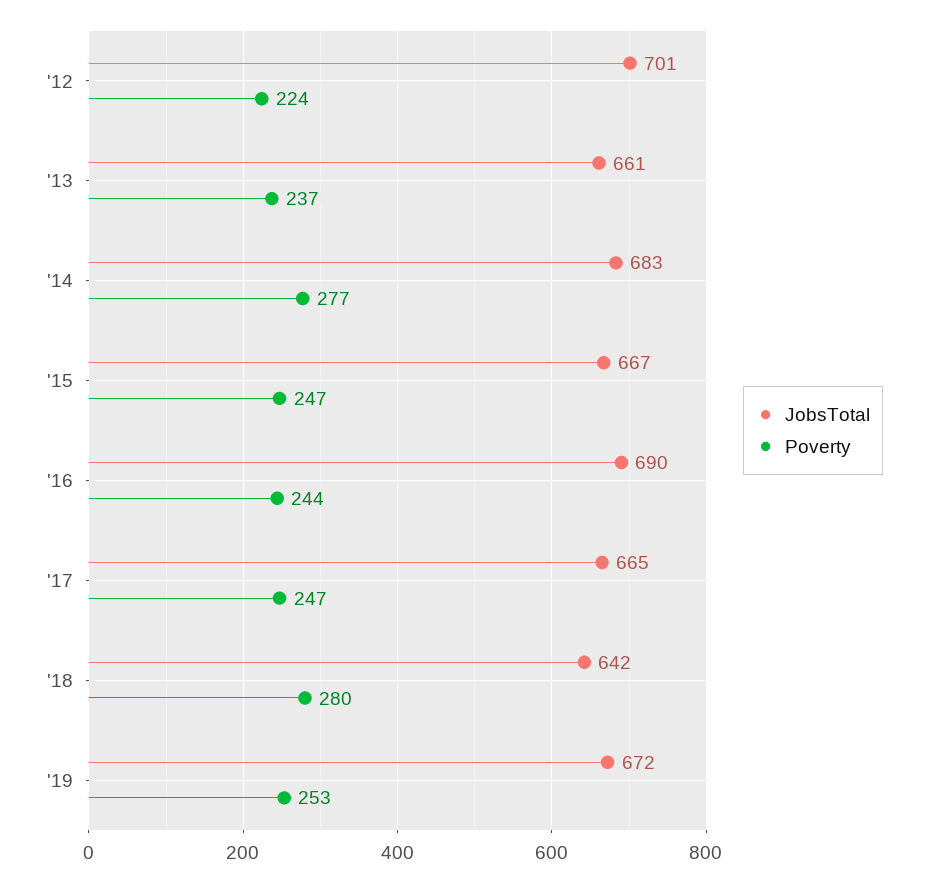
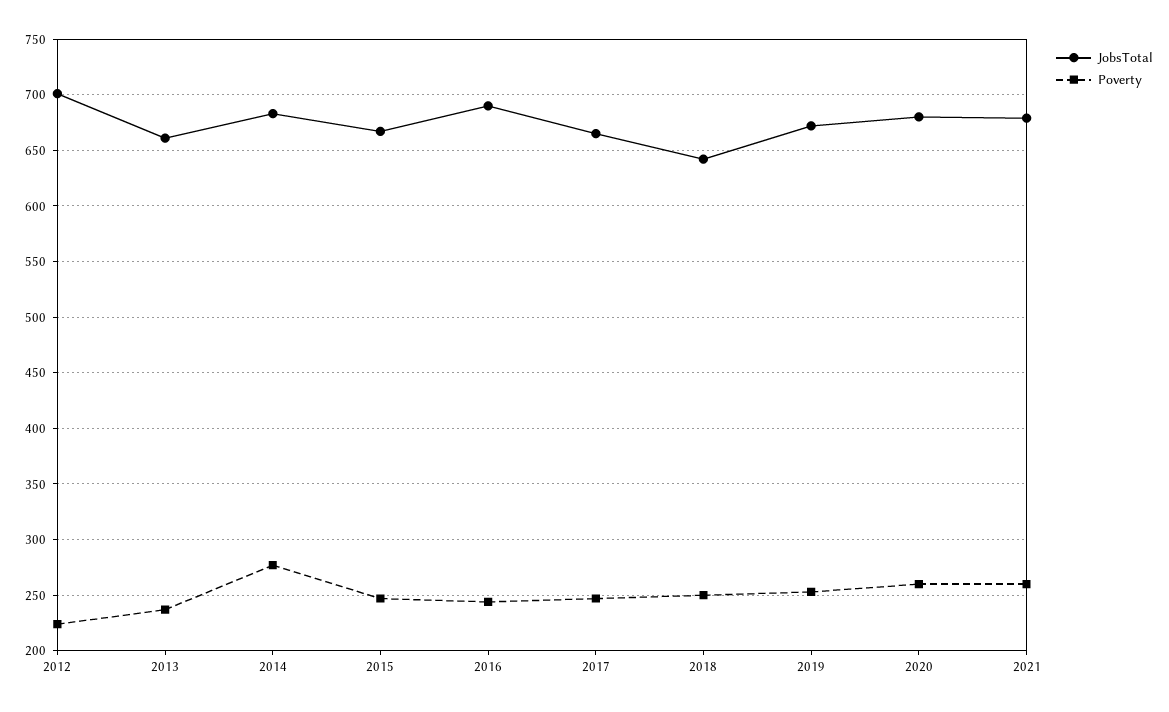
Poverty, '18: 280 -> 250
JobsTotal, 2020: none -> 680
Poverty, 2020: none -> 260
JobsTotal, 2021: none -> 680
Poverty, 2021: none -> 260

